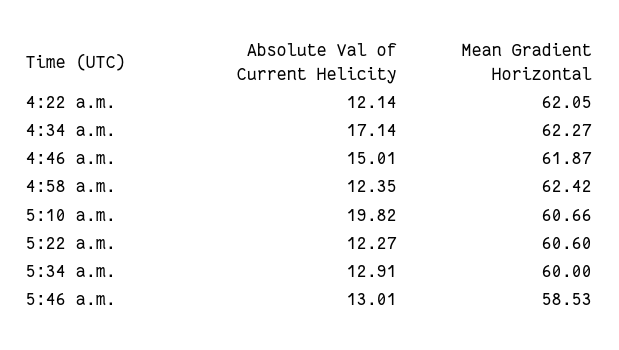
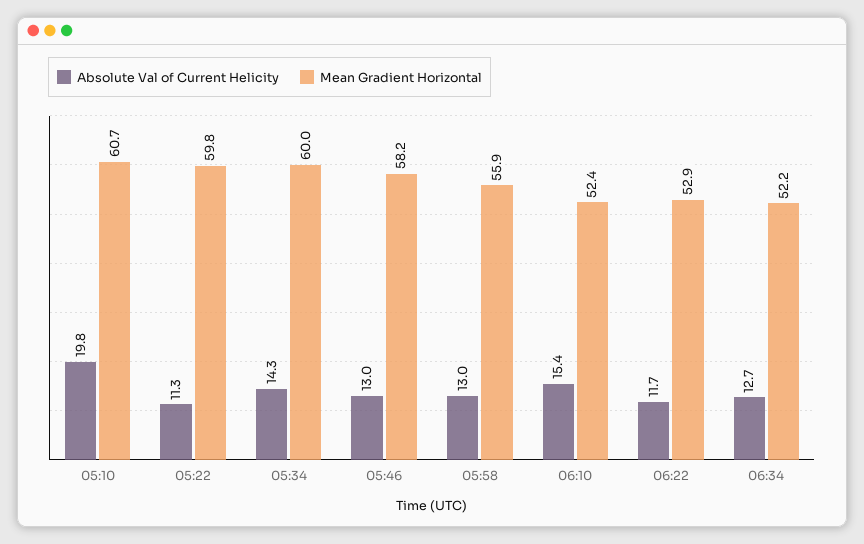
Absolute Val of Current Helicity, 4:22 a.m.: 12.14 -> none
Mean Gradient Horizontal, 4:22 a.m.: 62.05 -> none
Absolute Val of Current Helicity, 4:34 a.m.: 17.14 -> none
Mean Gradient Horizontal, 4:34 a.m.: 62.27 -> none
Absolute Val of Current Helicity, 4:46 a.m.: 15.01 -> none
Mean Gradient Horizontal, 4:46 a.m.: 61.87 -> none
Absolute Val of Current Helicity, 4:58 a.m.: 12.35 -> none
Mean Gradient Horizontal, 4:58 a.m.: 62.42 -> none
Absolute Val of Current Helicity, 5:22 a.m.: 12.27 -> 11.3
Mean Gradient Horizontal, 5:22 a.m.: 60.6 -> 59.8
Absolute Val of Current Helicity, 5:34 a.m.: 12.91 -> 14.3
Mean Gradient Horizontal, 5:46 a.m.: 58.53 -> 58.2
Absolute Val of Current Helicity, 05:58: none -> 13
Mean Gradient Horizontal, 05:58: none -> 55.9
Absolute Val of Current Helicity, 06:10: none -> 15.4
Mean Gradient Horizontal, 06:10: none -> 52.4
Absolute Val of Current Helicity, 06:22: none -> 11.7
Mean Gradient Horizontal, 06:22: none -> 52.9
Absolute Val of Current Helicity, 06:34: none -> 12.7
Mean Gradient Horizontal, 06:34: none -> 52.2

